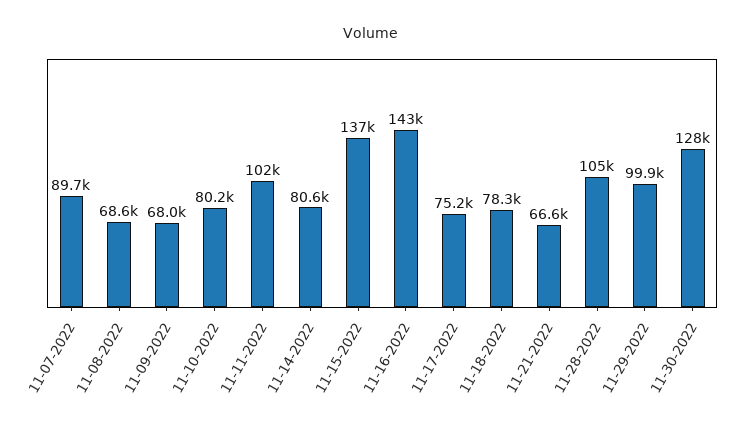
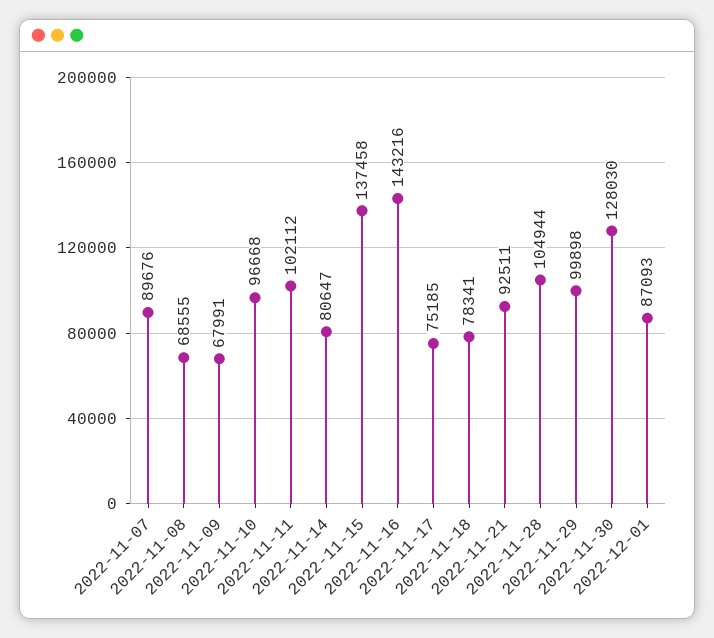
11-10-2022: 80200 -> 96668
11-21-2022: 66600 -> 92511
2022-12-01: none -> 87093

